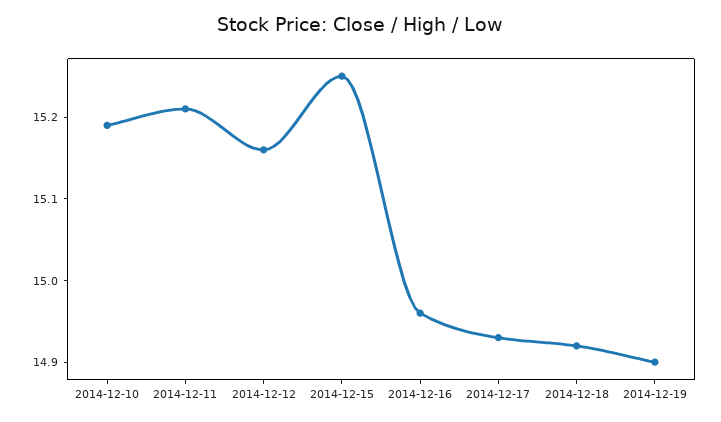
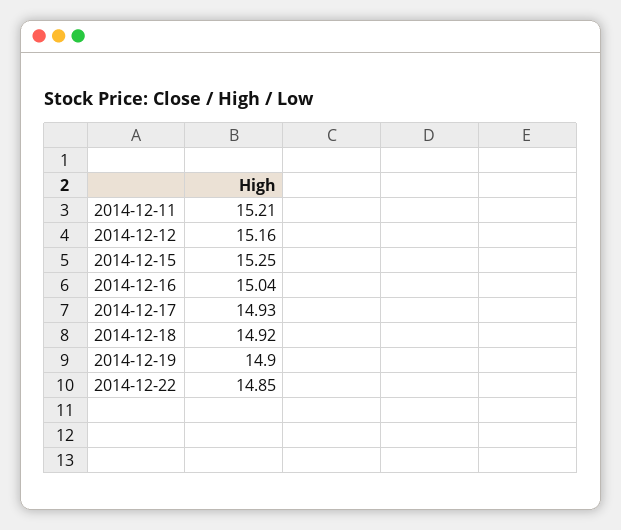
2014-12-10: 15.19 -> none
2014-12-16: 14.96 -> 15.04
2014-12-22: none -> 14.85

